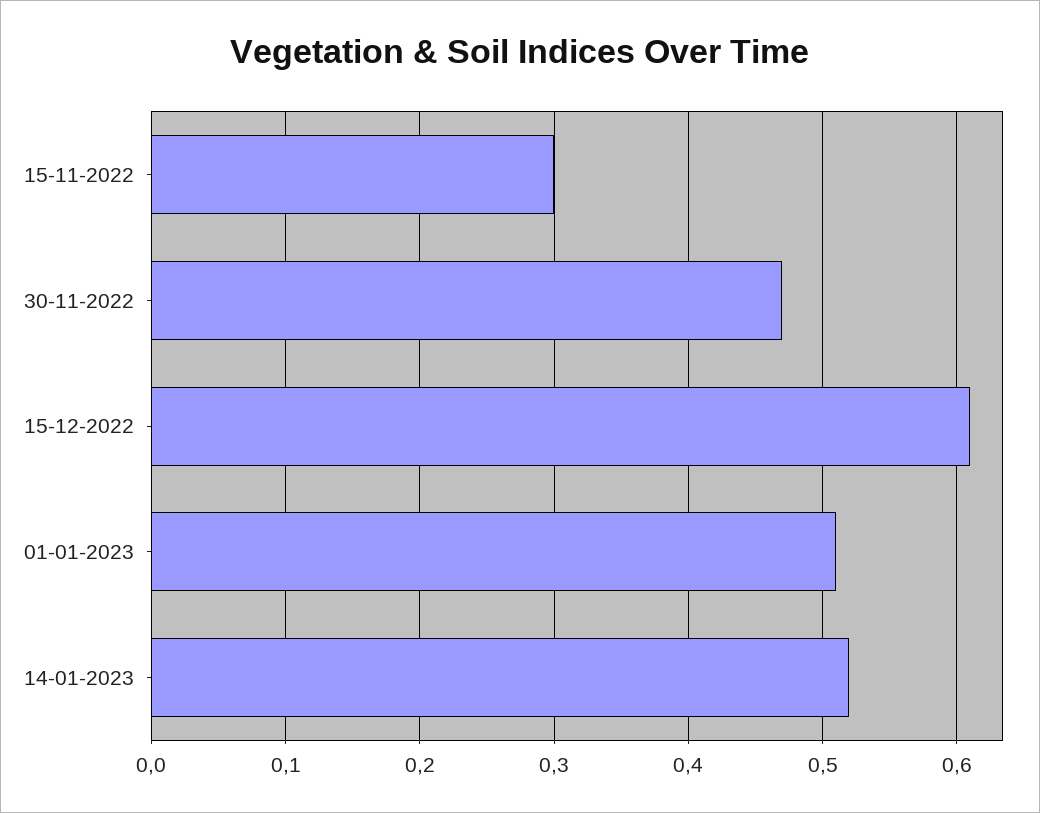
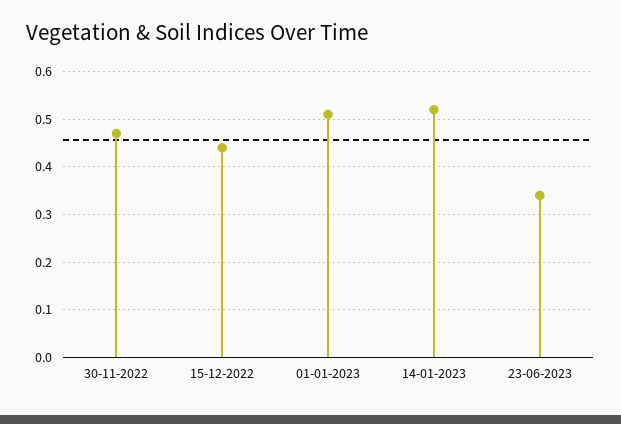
15-11-2022: 0.3 -> none
15-12-2022: 0.61 -> 0.45
23-06-2023: none -> 0.35

